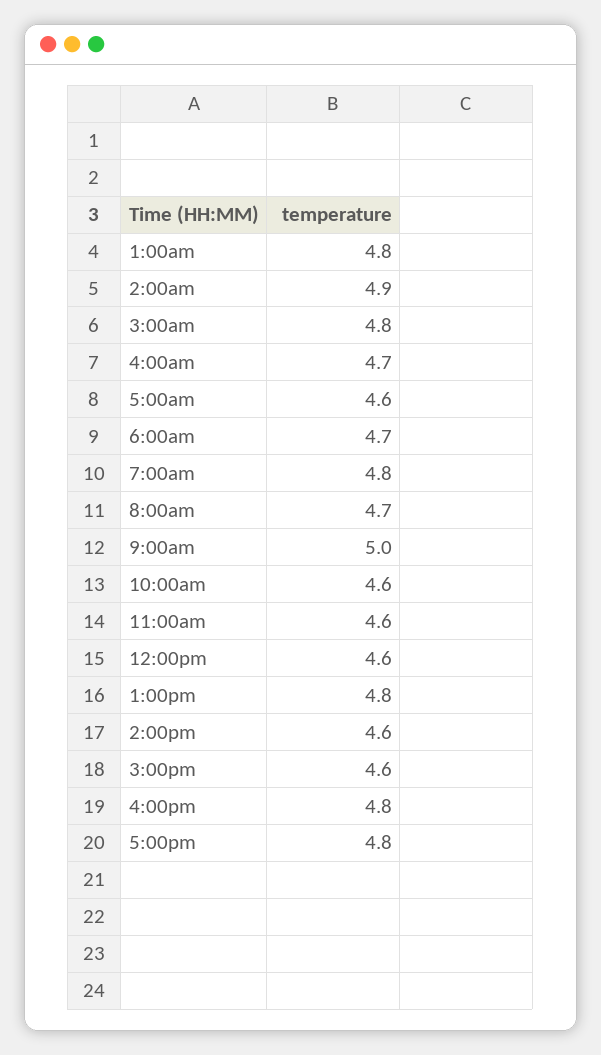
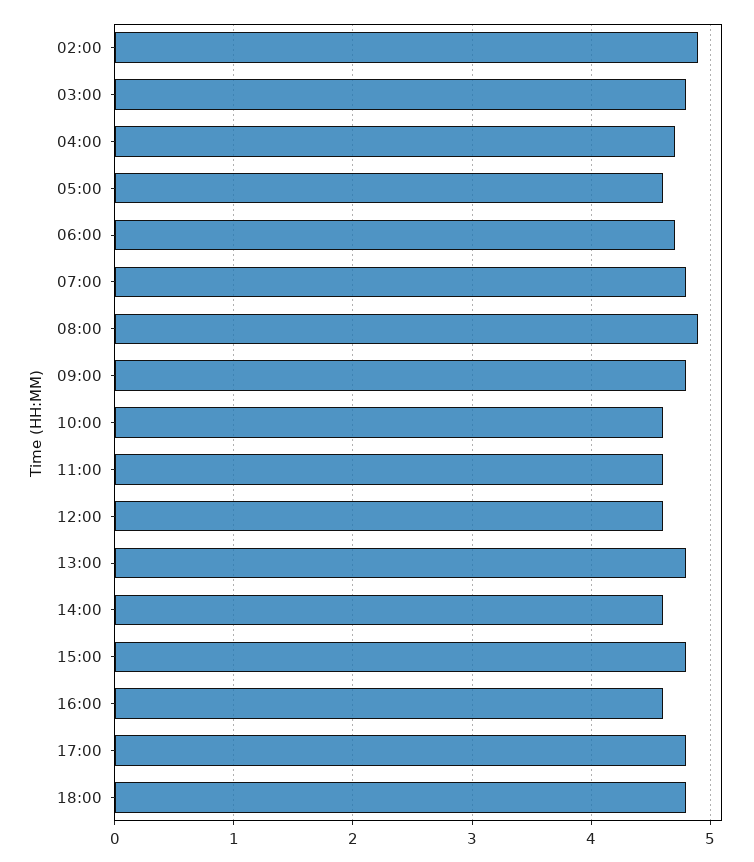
1:00am: 4.8 -> none
8:00am: 4.7 -> 4.9
9:00am: 5 -> 4.8
3:00pm: 4.6 -> 4.8
4:00pm: 4.8 -> 4.6
18:00: none -> 4.8

